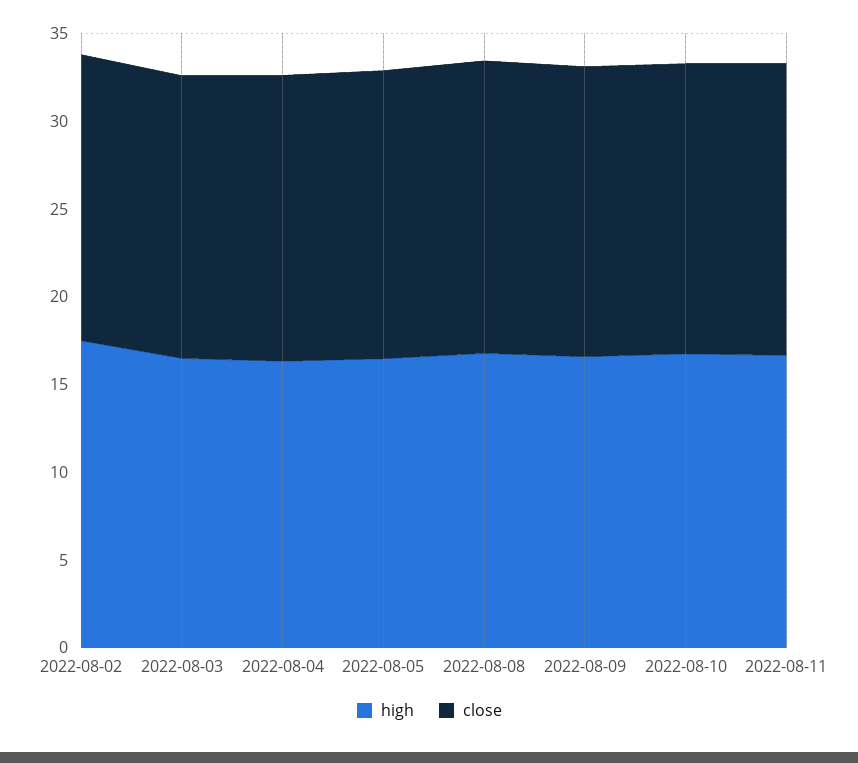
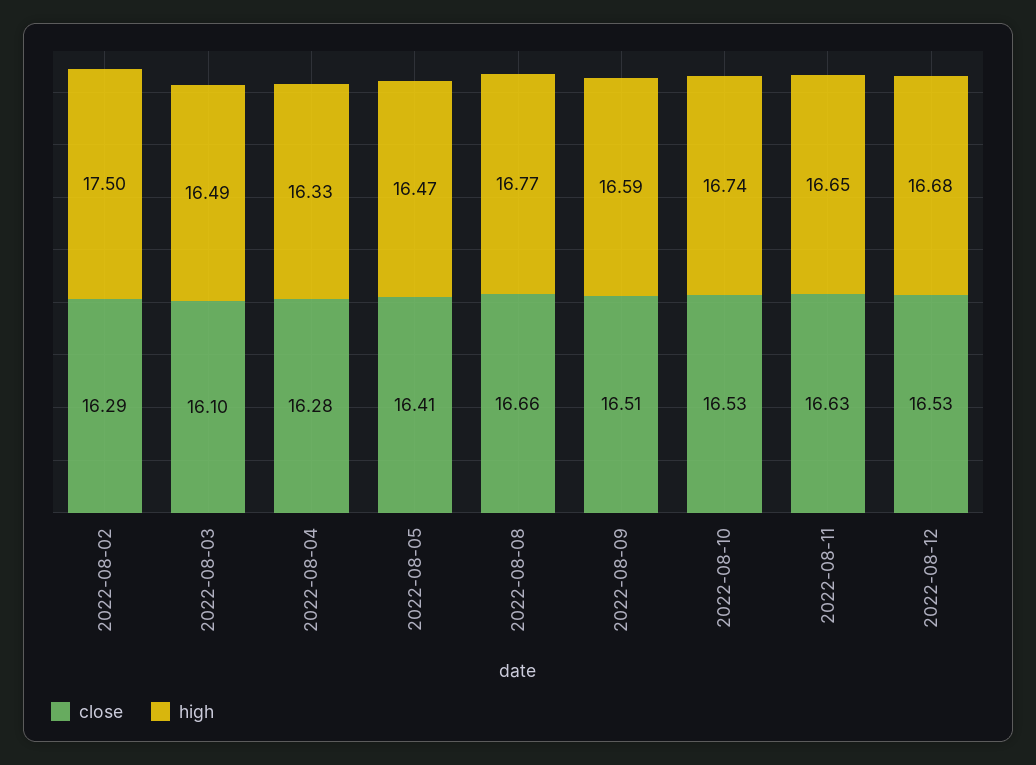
close, 2022-08-12: none -> 16.53
high, 2022-08-12: none -> 16.68

